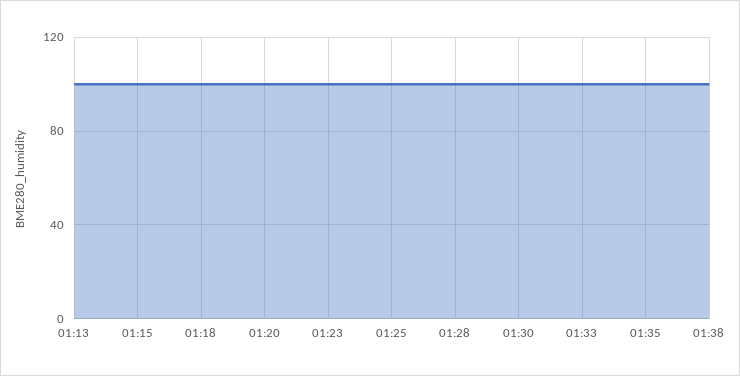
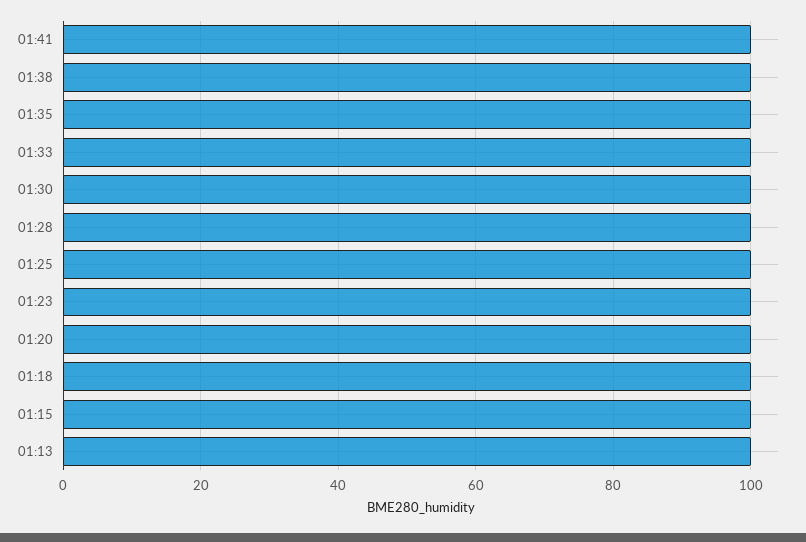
01:41: none -> 100

